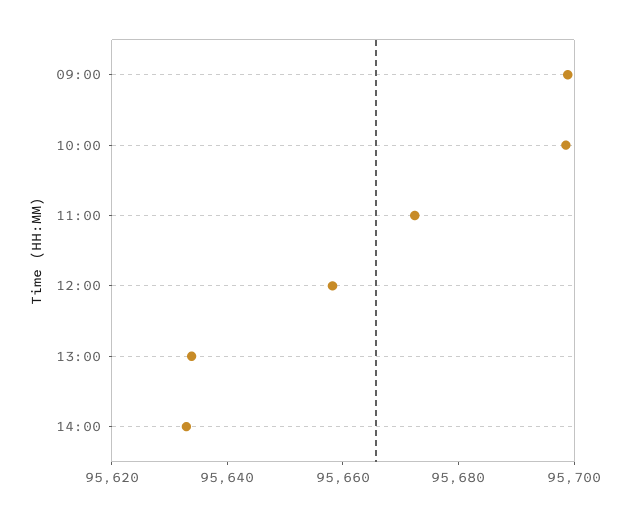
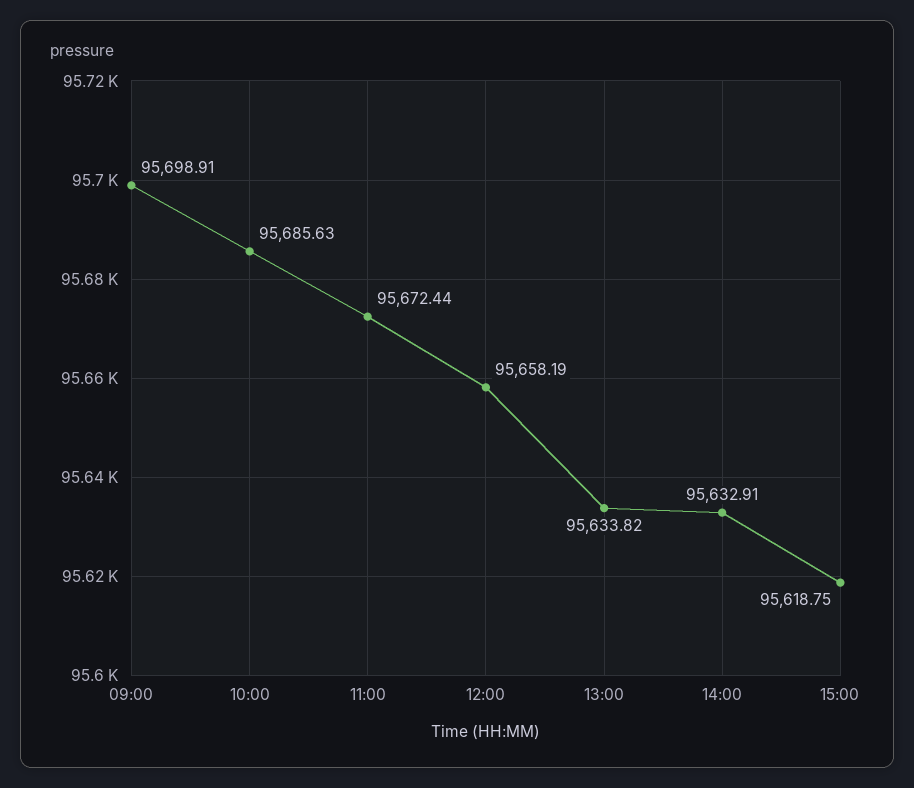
10:00: 95700 -> 95685.63
15:00: none -> 95618.75

